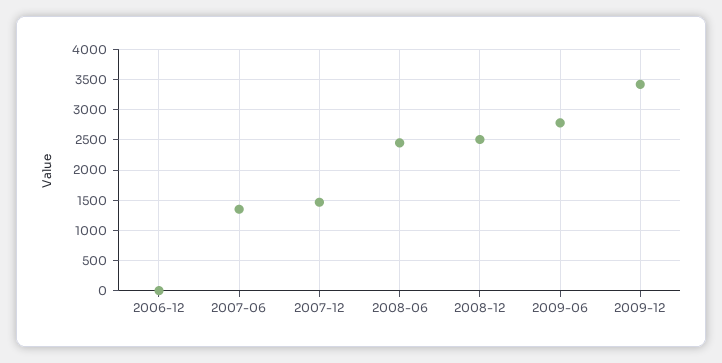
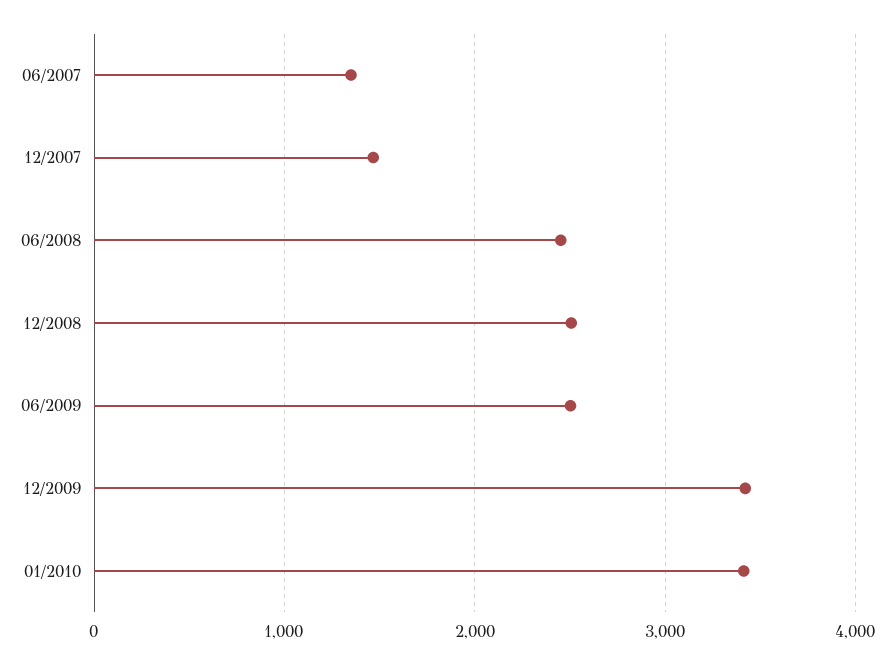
2006-12: 0 -> none
2009-06: 2800 -> 2500
01/2010: none -> 3400

